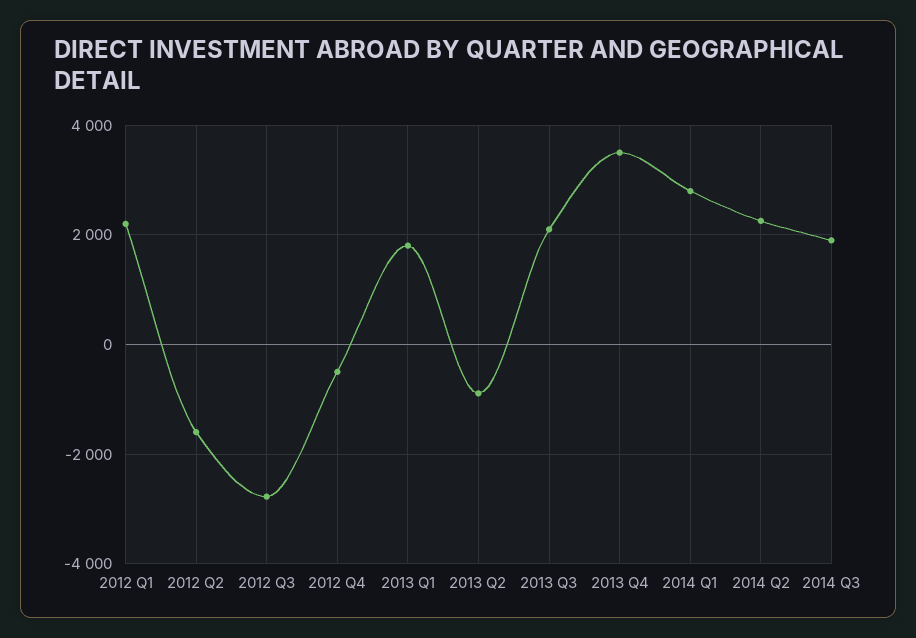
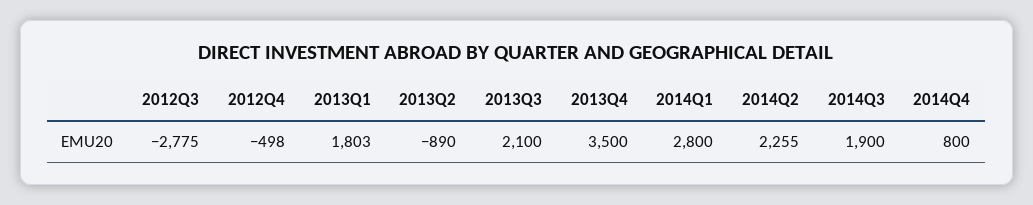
2012 Q1: 2200 -> none
2012 Q2: -1600 -> none
2014Q4: none -> 800

